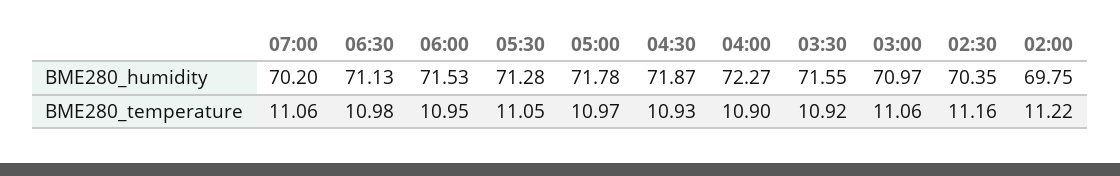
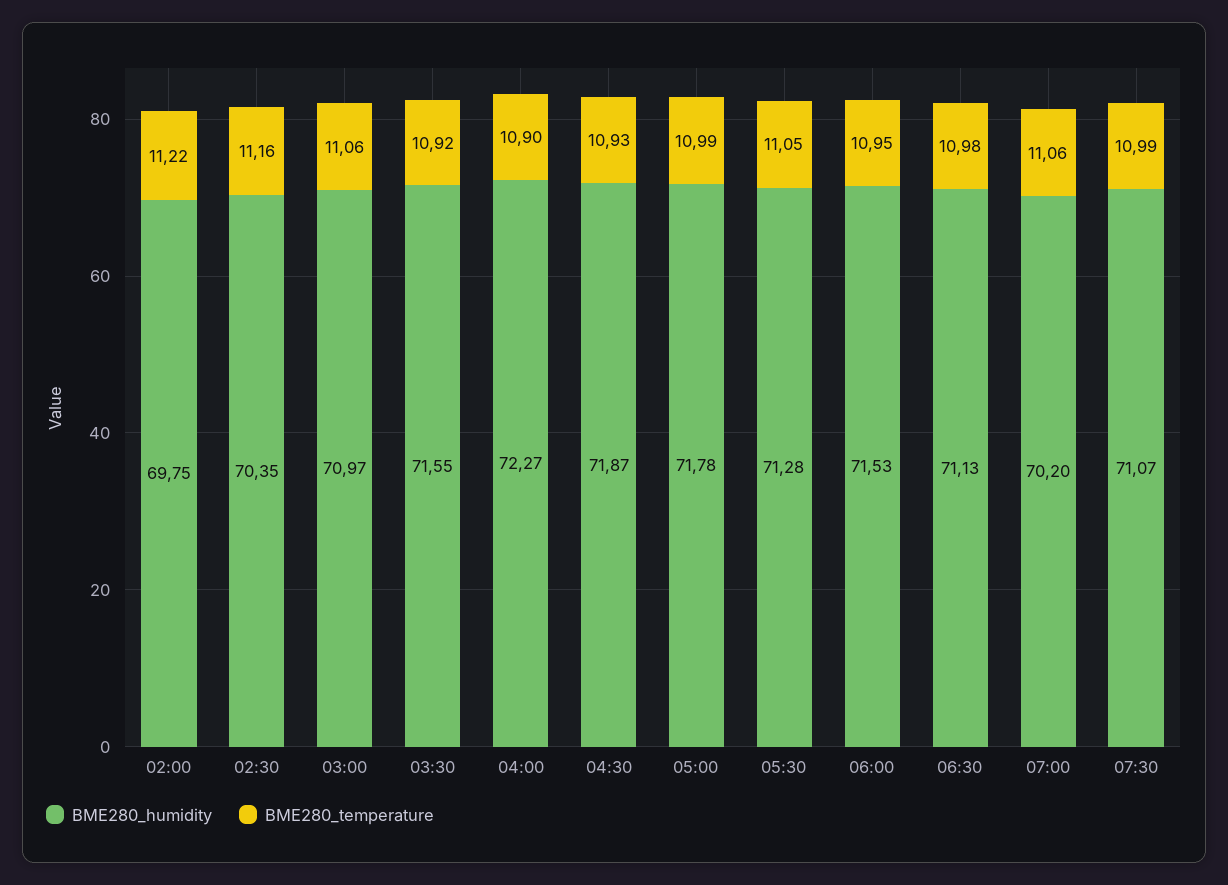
BME280_temperature, 05:00: 10.97 -> 10.99
BME280_humidity, 07:30: none -> 71.07
BME280_temperature, 07:30: none -> 10.99

